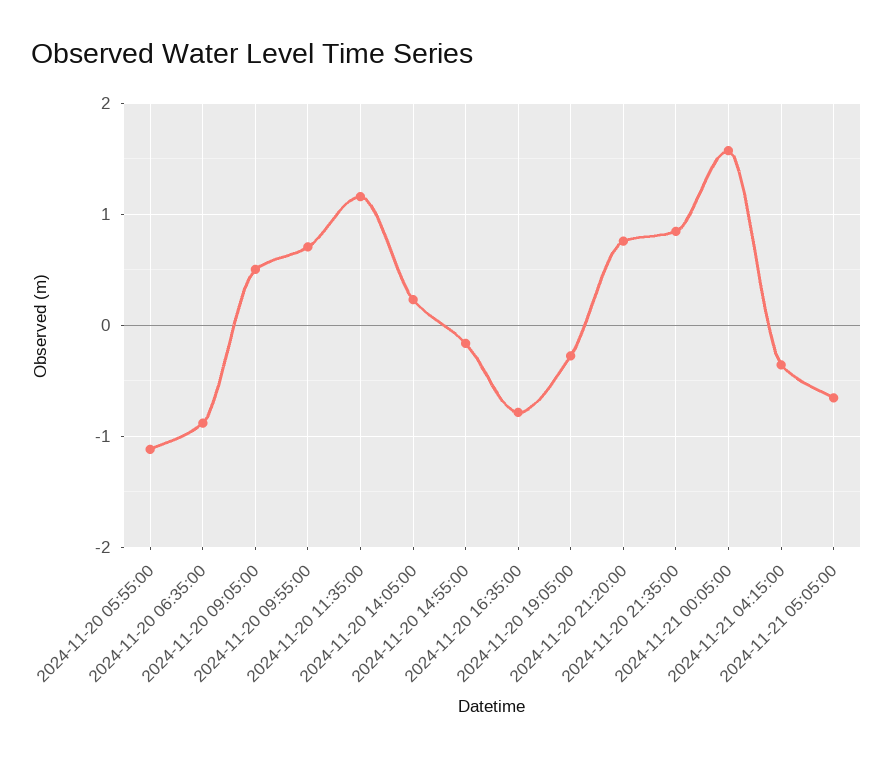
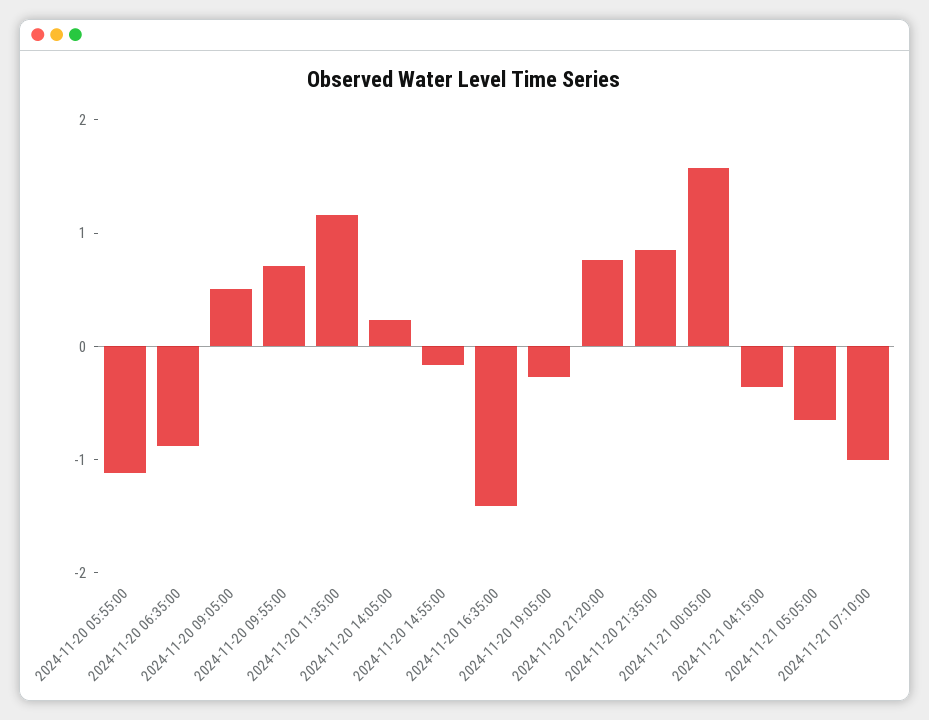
2024-11-20 16:35:00: -0.8 -> -1.4
2024-11-21 07:10:00: none -> -1

